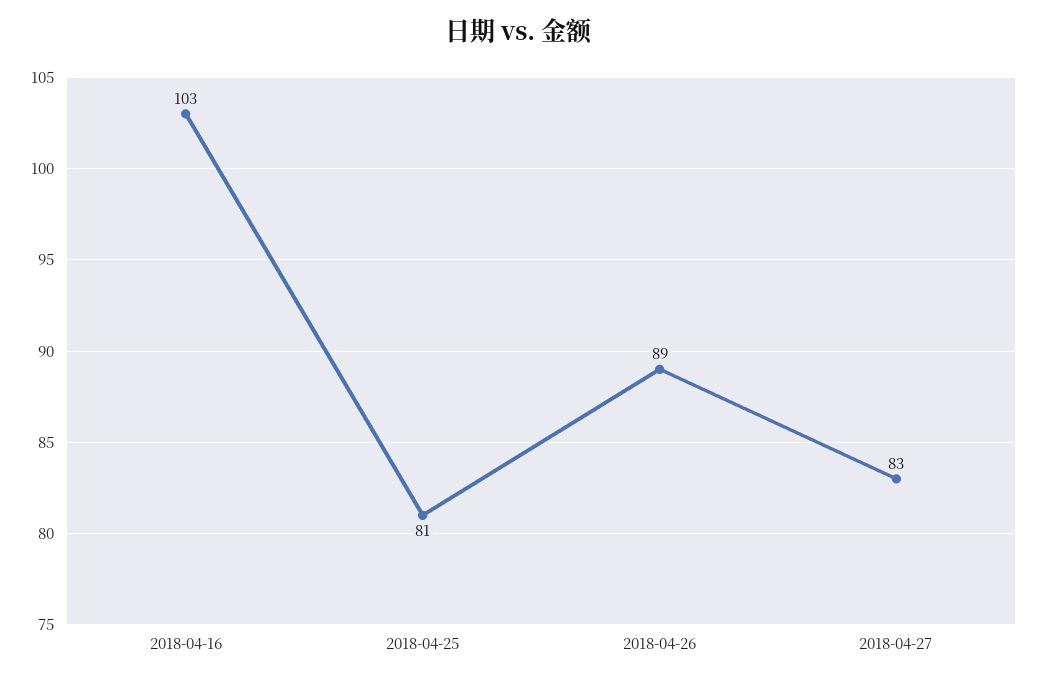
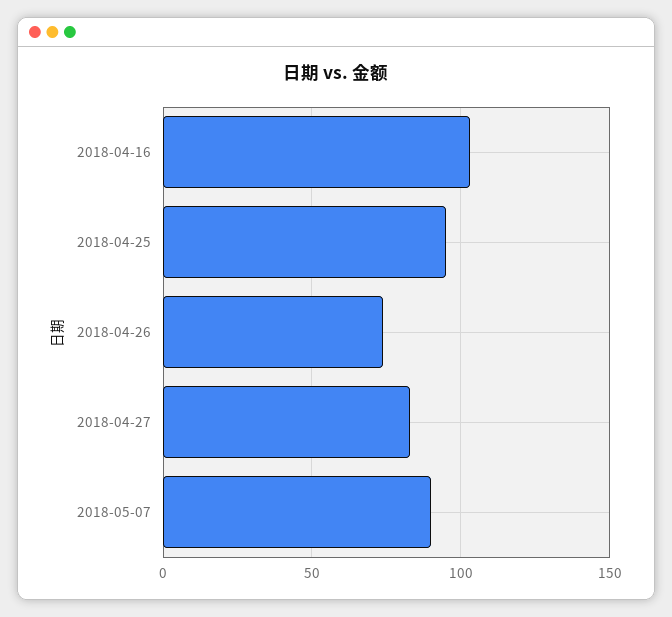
2018-04-25: 81 -> 95
2018-04-26: 89 -> 75
2018-05-07: none -> 90

